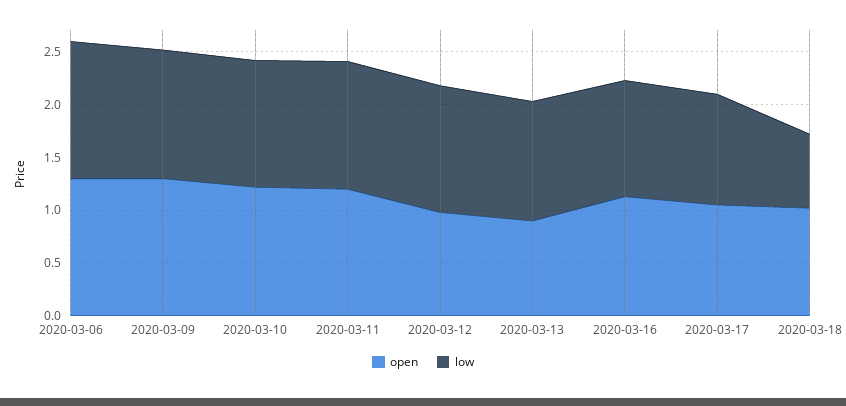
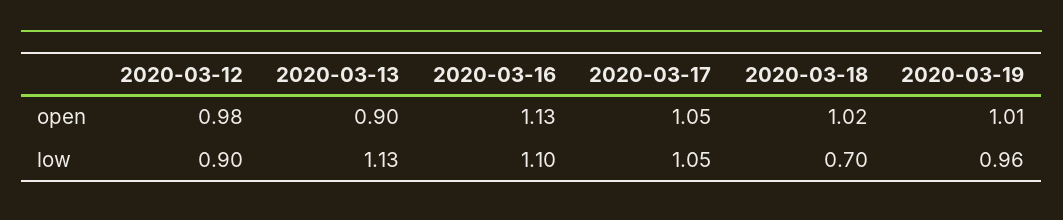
open, 2020-03-06: 1.3 -> none
low, 2020-03-06: 1.3 -> none
open, 2020-03-09: 1.3 -> none
low, 2020-03-09: 1.2 -> none
open, 2020-03-10: 1.2 -> none
low, 2020-03-10: 1.2 -> none
open, 2020-03-11: 1.2 -> none
low, 2020-03-11: 1.2 -> none
low, 2020-03-12: 1.2 -> 0.9
open, 2020-03-19: none -> 1.01
low, 2020-03-19: none -> 0.96

